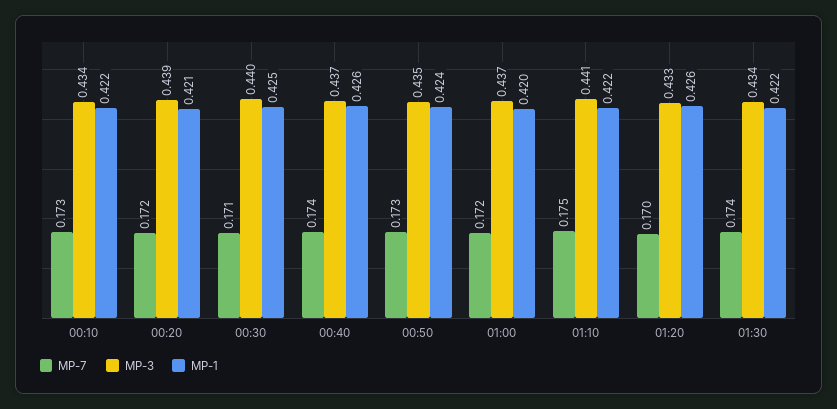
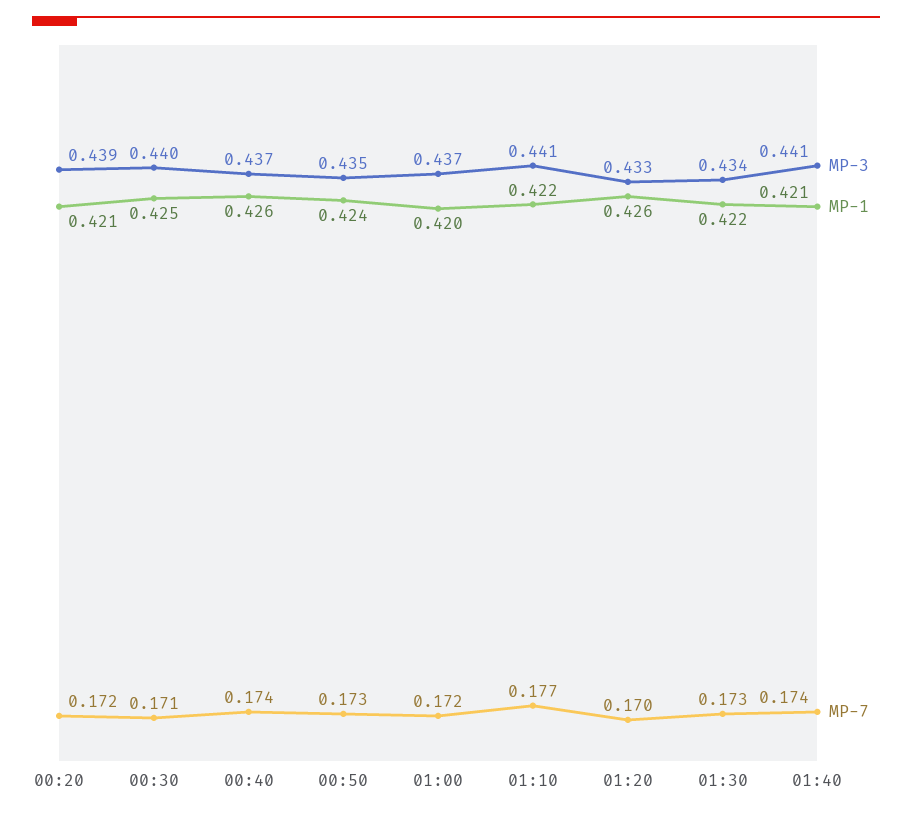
MP-7, 00:10: 0.173 -> none
MP-3, 00:10: 0.434 -> none
MP-1, 00:10: 0.422 -> none
MP-7, 01:10: 0.175 -> 0.177
MP-7, 01:30: 0.174 -> 0.173
MP-3, 01:40: none -> 0.441
MP-1, 01:40: none -> 0.421
MP-7, 01:40: none -> 0.174

